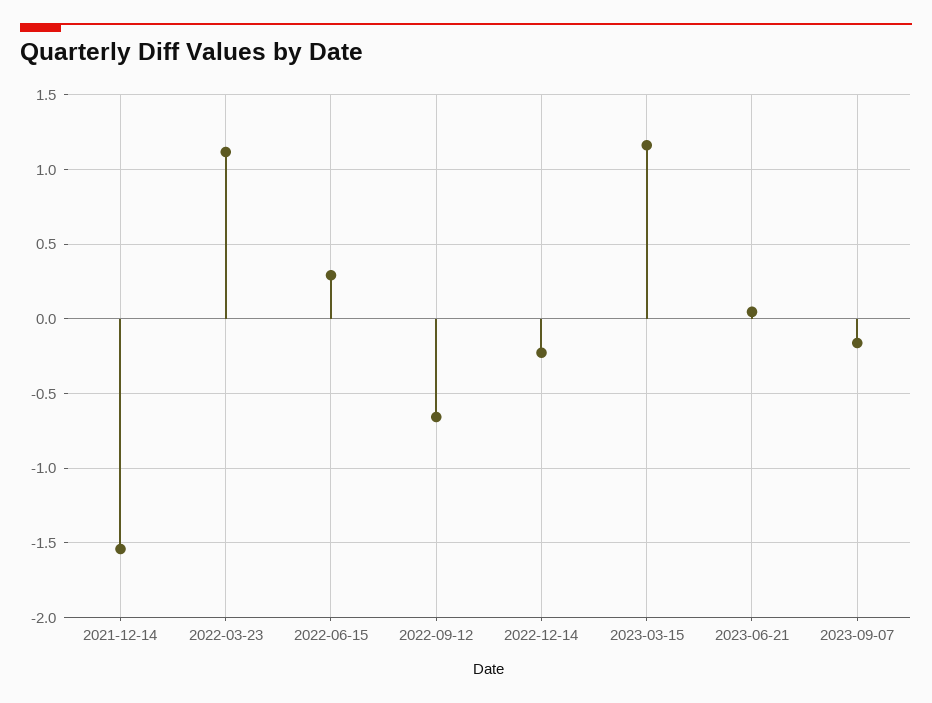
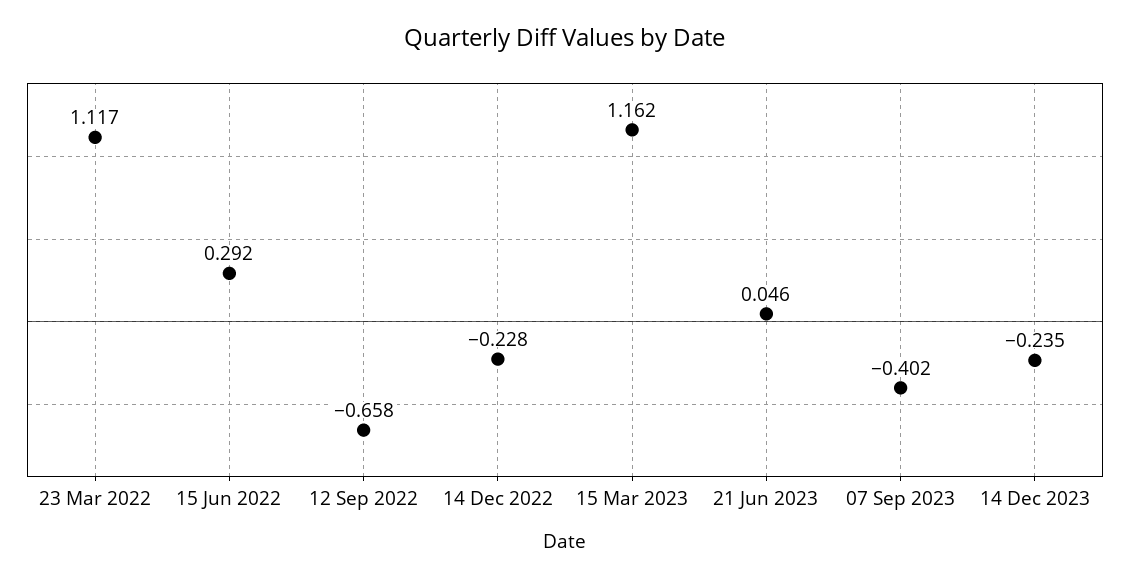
2021-12-14: -1.55 -> none
2023-09-07: -0.15 -> -0.402
14 Dec 2023: none -> -0.235

